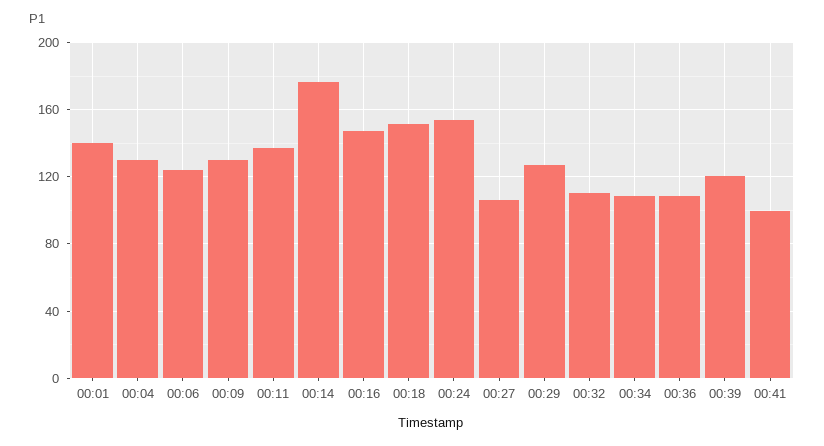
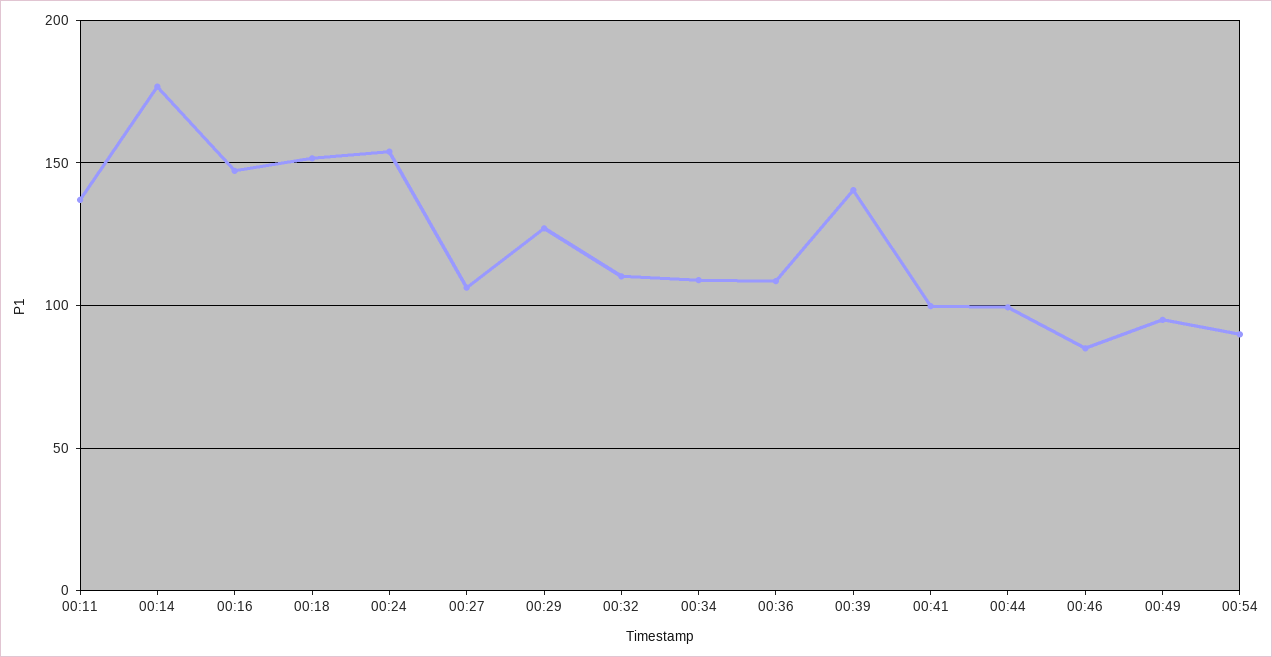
00:01: 140 -> none
00:04: 130 -> none
00:06: 125 -> none
00:09: 130 -> none
00:39: 120 -> 140
00:44: none -> 100
00:46: none -> 85
00:49: none -> 95
00:54: none -> 90

